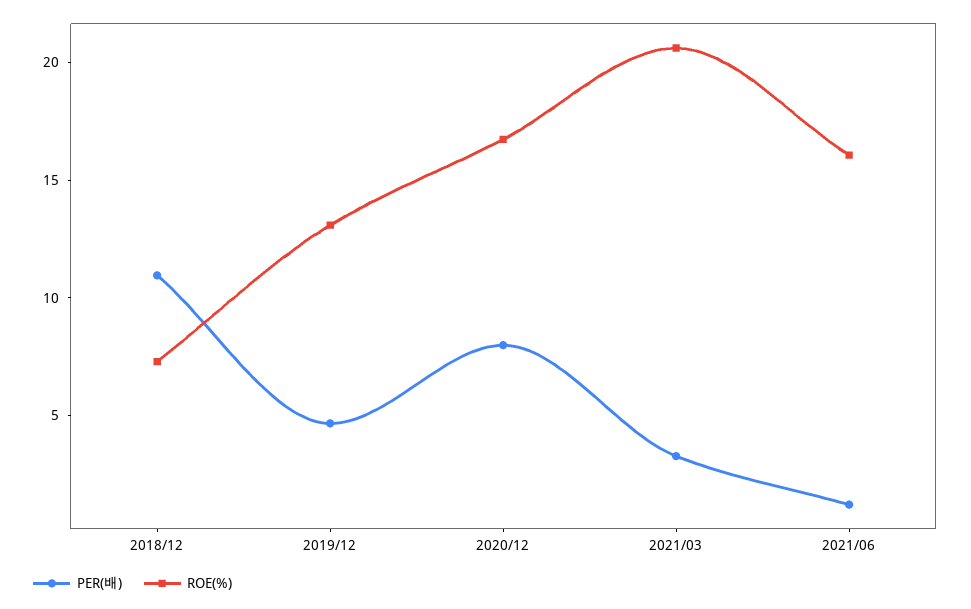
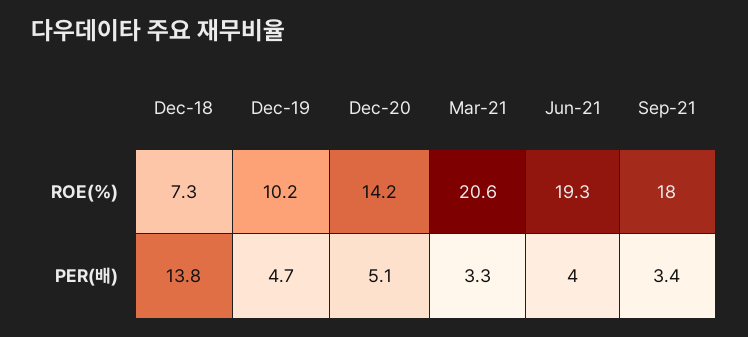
PER(배), 2018/12: 11 -> 13.8
ROE(%), 2019/12: 13 -> 10.2
PER(배), 2020/12: 8 -> 5.1
ROE(%), 2020/12: 17 -> 14.2
PER(배), 2021/06: 1 -> 4
ROE(%), 2021/06: 16 -> 19.3
ROE(%), Sep-21: none -> 18
PER(배), Sep-21: none -> 3.4

